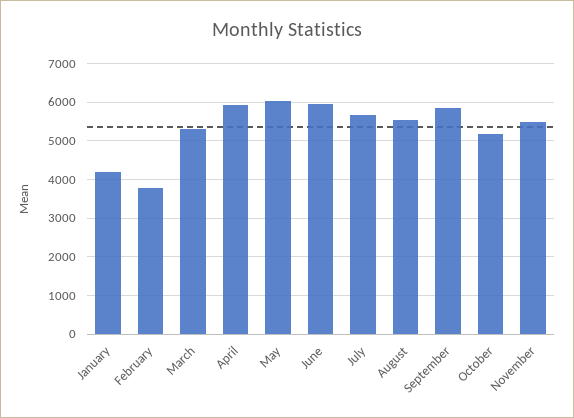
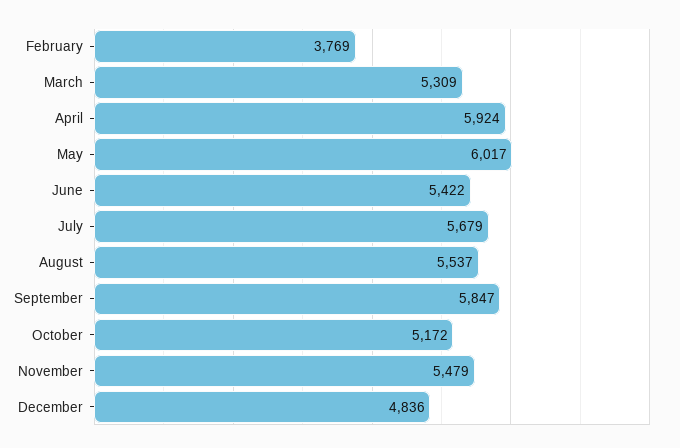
January: 4200 -> none
June: 6000 -> 5422
December: none -> 4836

